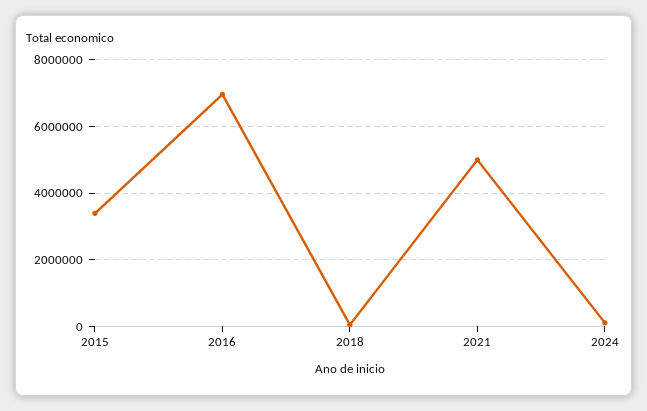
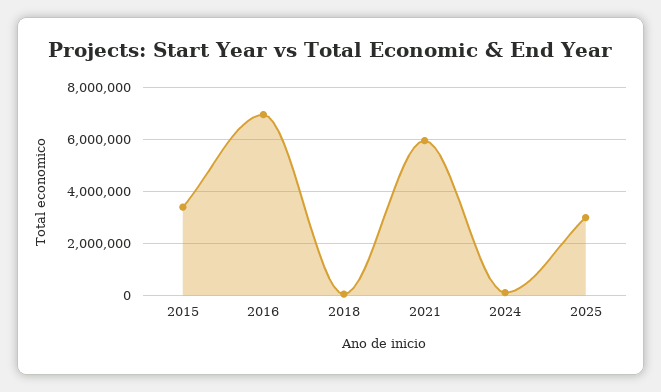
2021: 5000000 -> 6000000
2025: none -> 3000000

